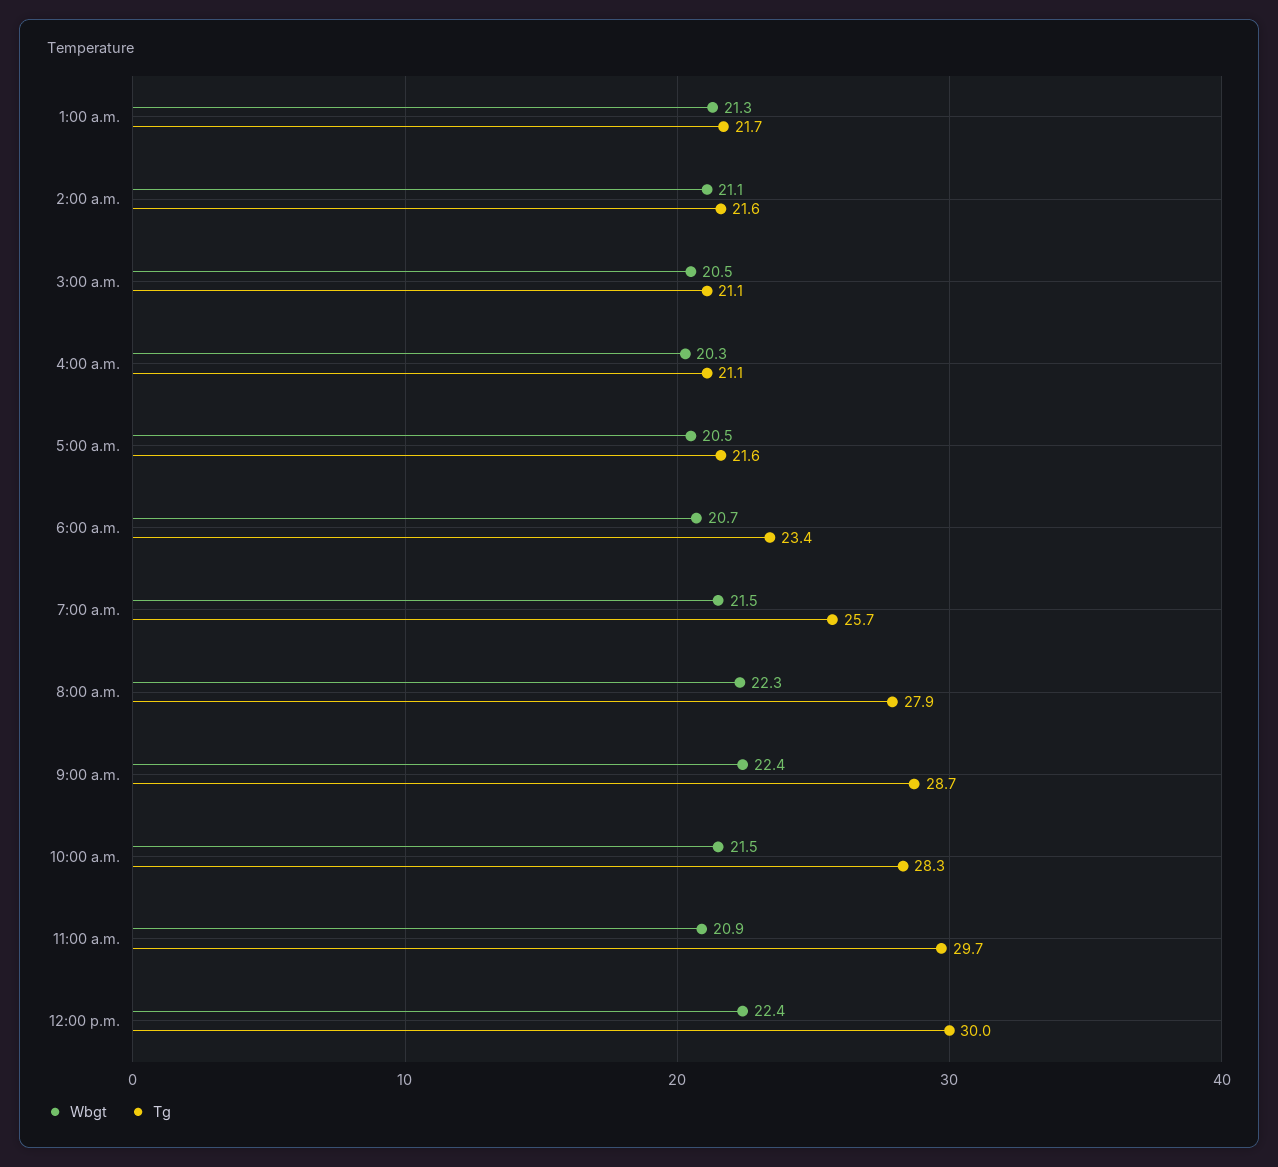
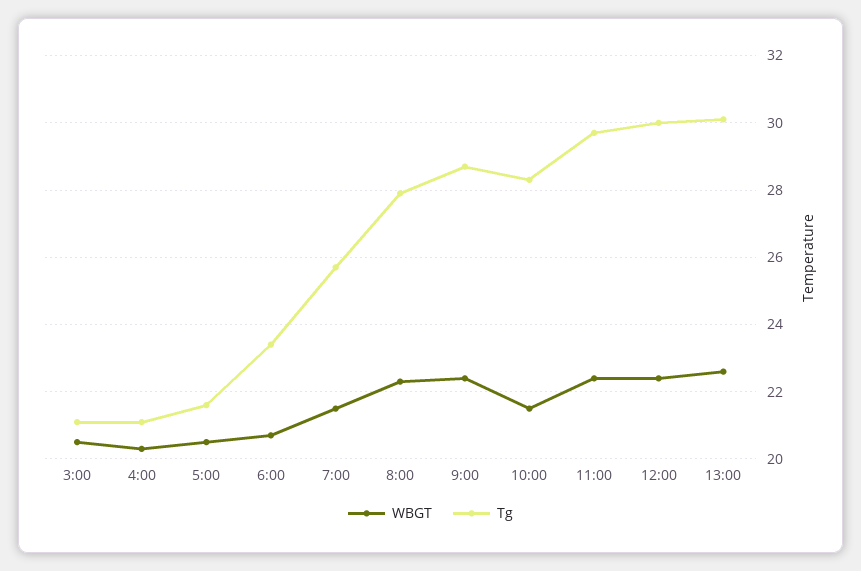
Wbgt, 1:00 a.m.: 21.3 -> none
Tg, 1:00 a.m.: 21.7 -> none
Wbgt, 2:00 a.m.: 21.1 -> none
Tg, 2:00 a.m.: 21.6 -> none
Wbgt, 11:00 a.m.: 20.9 -> 22.5
Wbgt, 13:00: none -> 22.5
Tg, 13:00: none -> 30

